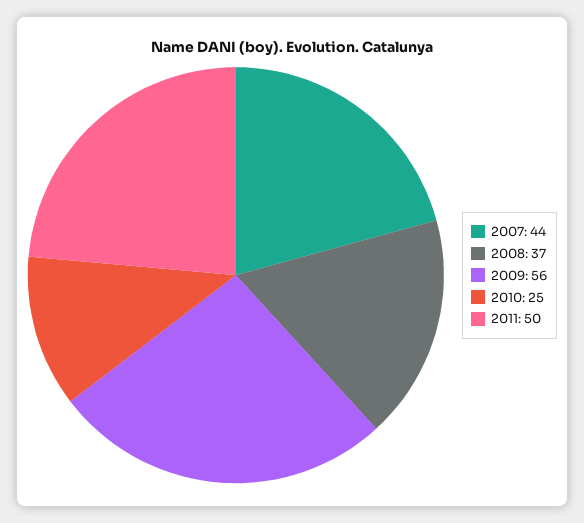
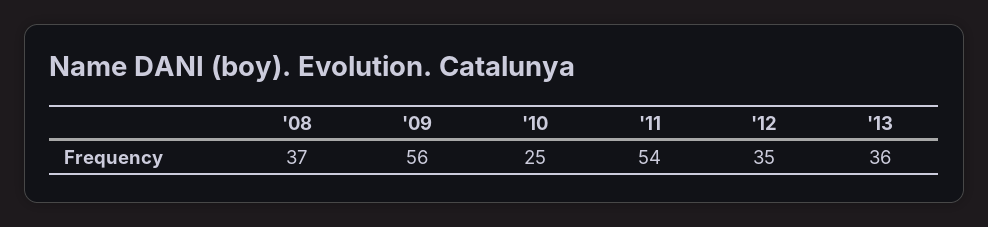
2007: 44 -> none
2011: 50 -> 54
'12: none -> 35
'13: none -> 36

